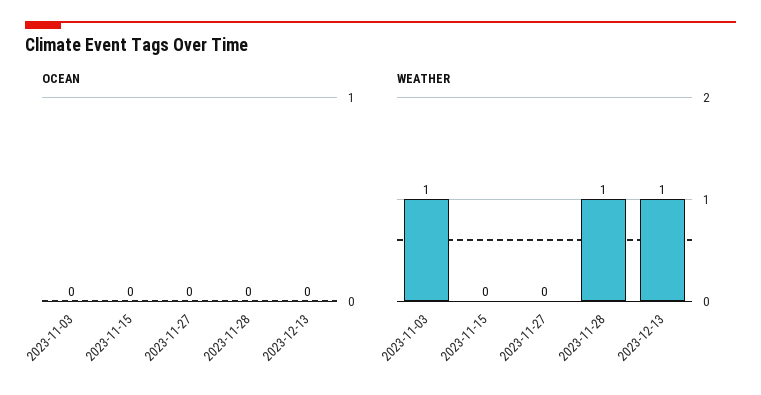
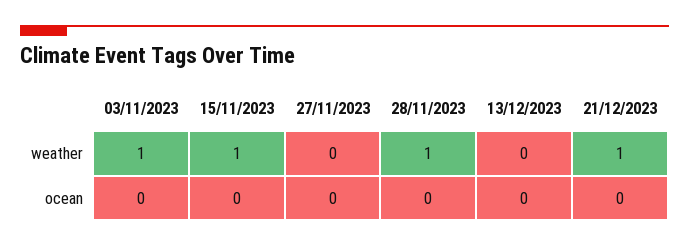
WEATHER, 2023-11-15: 0 -> 1
WEATHER, 2023-12-13: 1 -> 0
WEATHER, 21/12/2023: none -> 1
OCEAN, 21/12/2023: none -> 0

